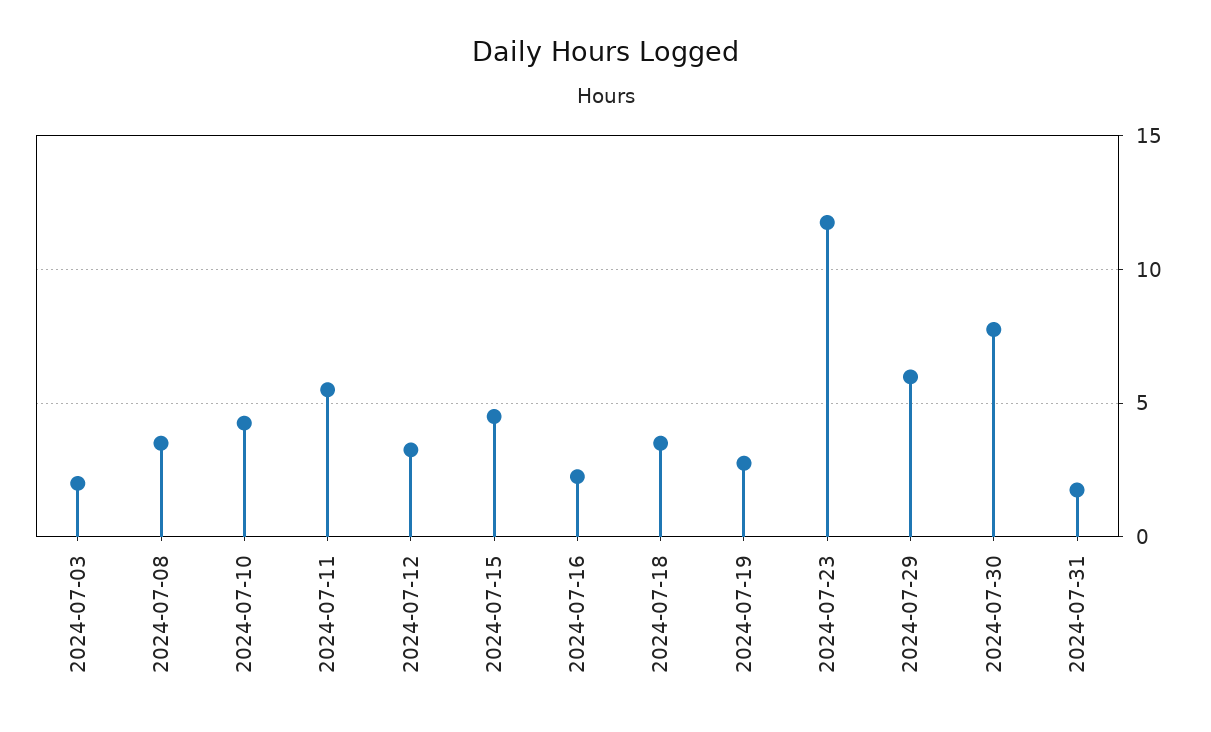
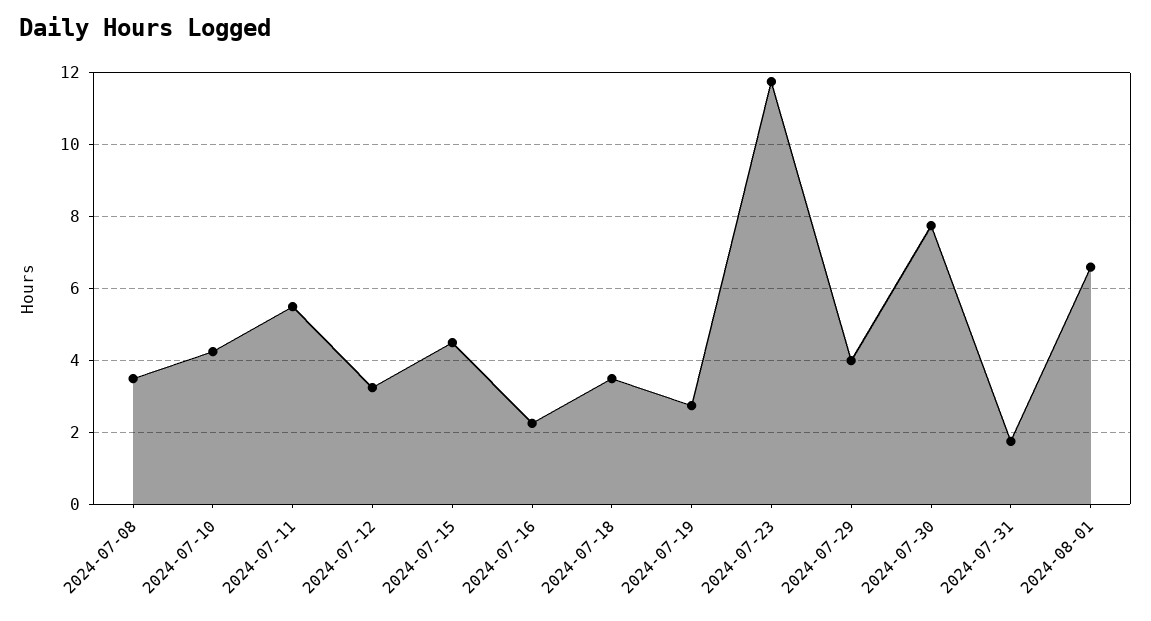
2024-07-03: 2 -> none
2024-07-29: 6 -> 4
2024-08-01: none -> 6.6

